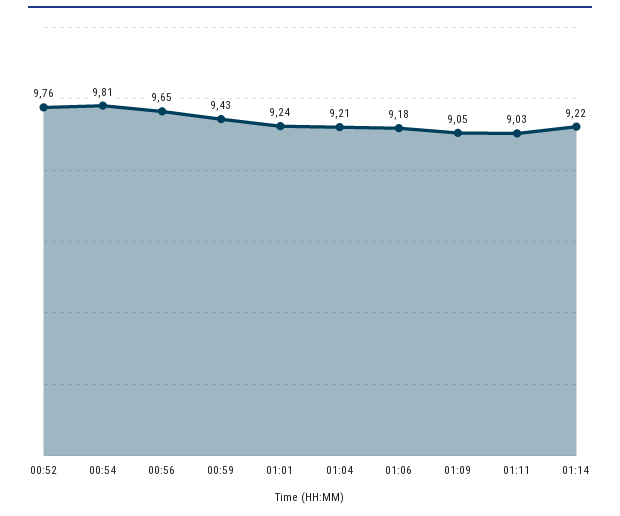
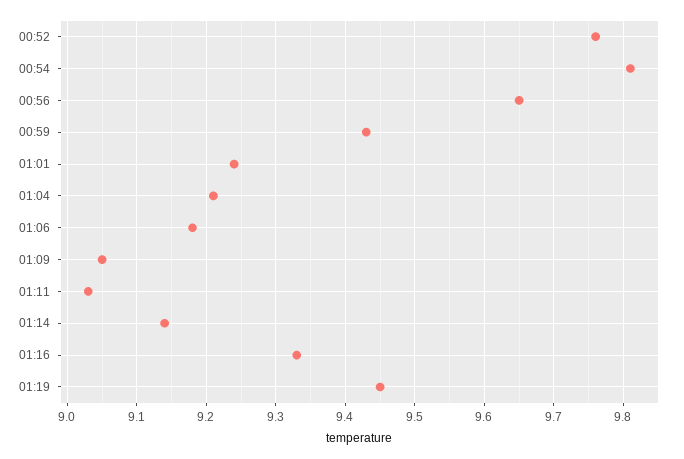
01:14: 9.22 -> 9.14
01:16: none -> 9.33
01:19: none -> 9.45

